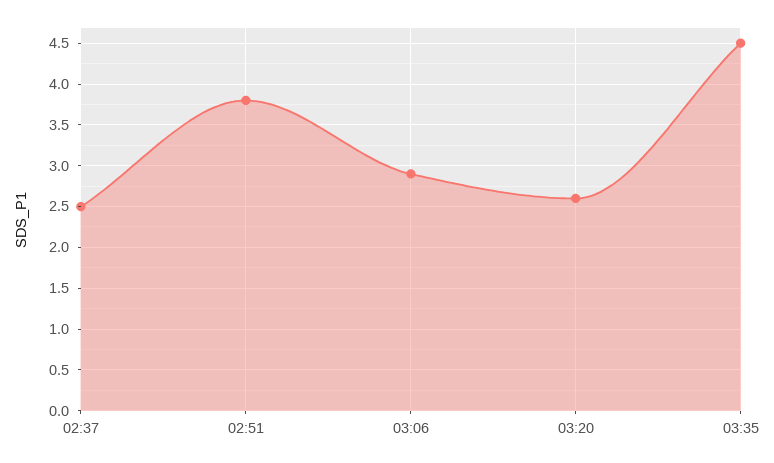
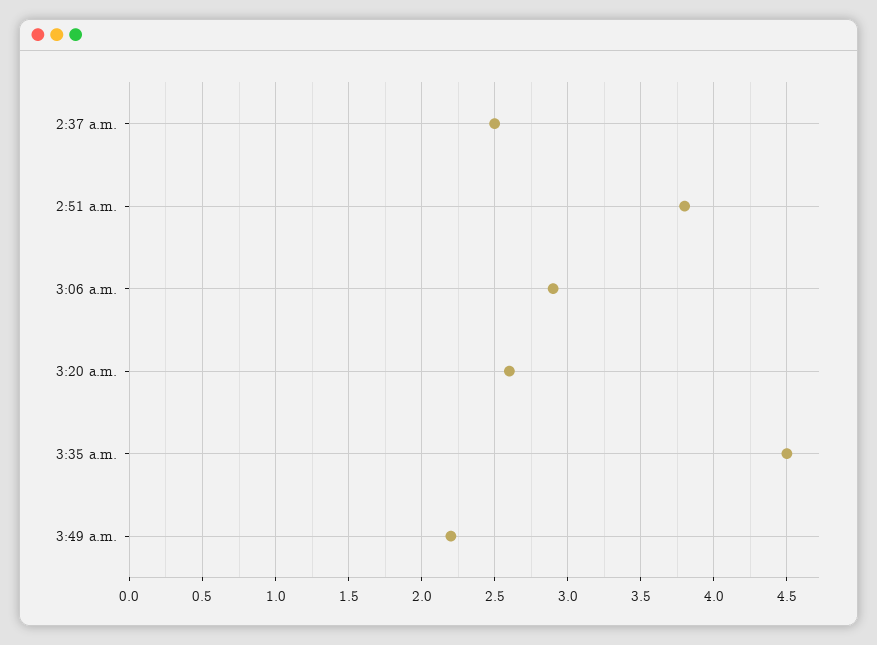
3:49 a.m.: none -> 2.2

